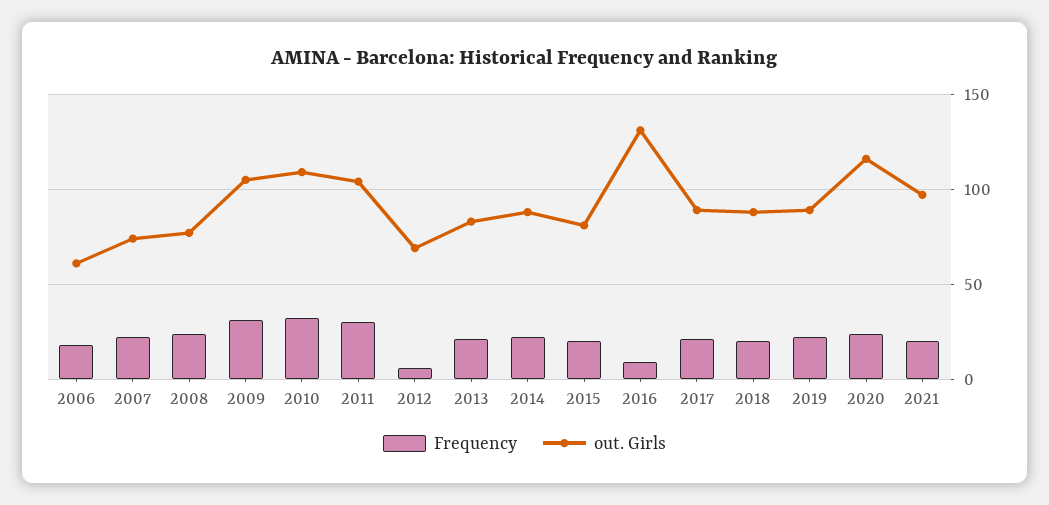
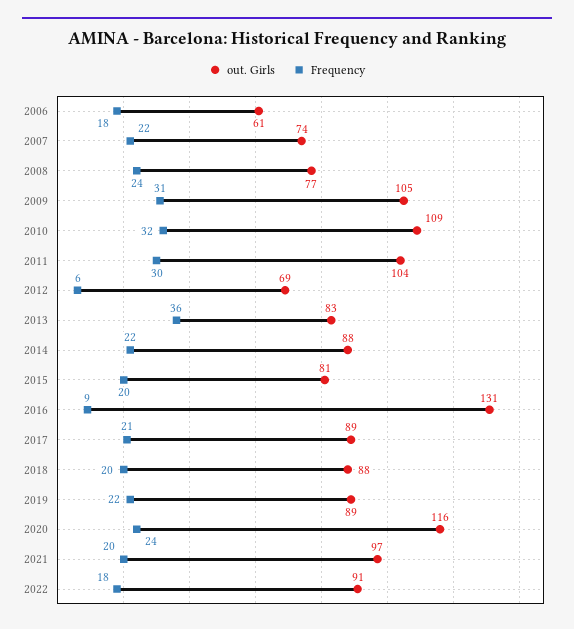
Frequency, 2013: 20 -> 36
out. Girls, 2022: none -> 91
Frequency, 2022: none -> 18

